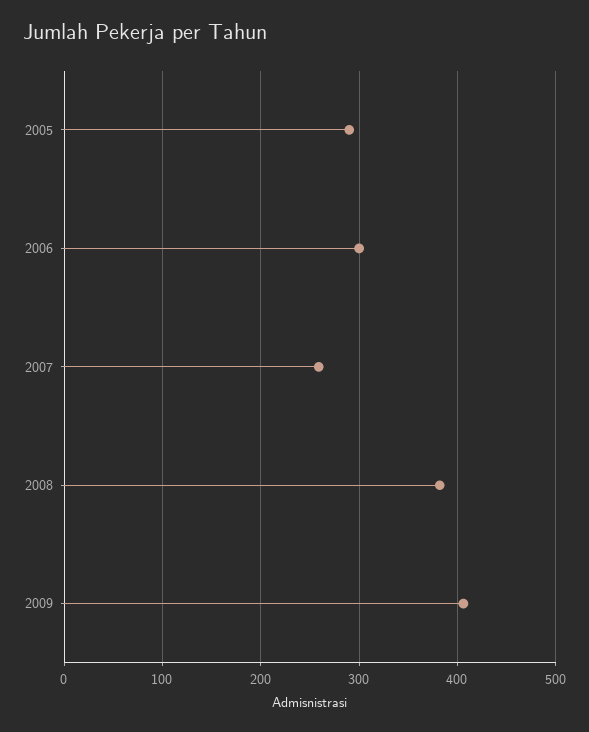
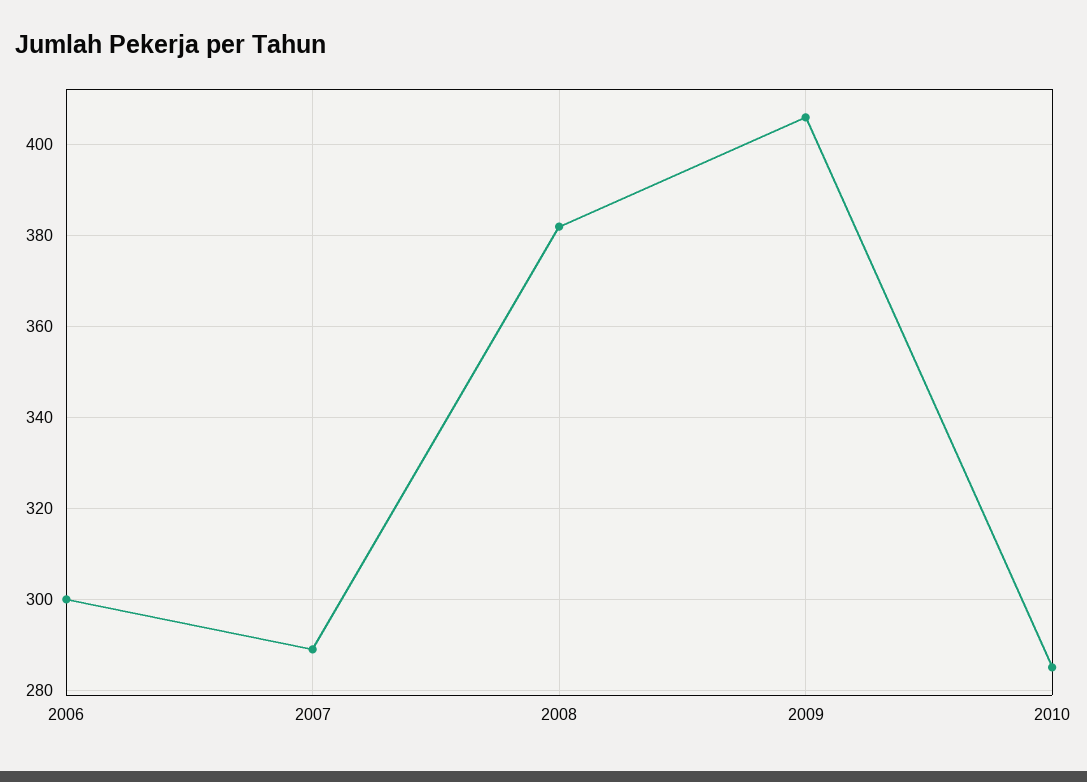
2005: 290 -> none
2007: 260 -> 290
2010: none -> 285

